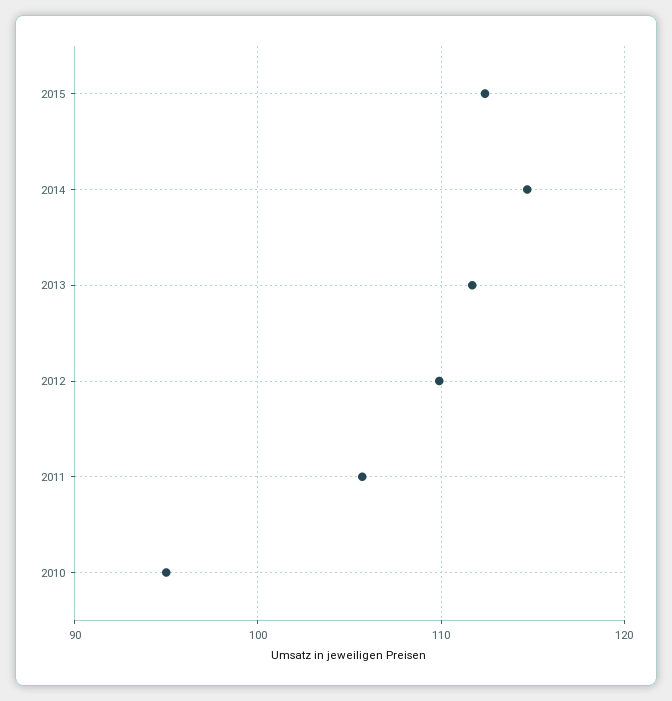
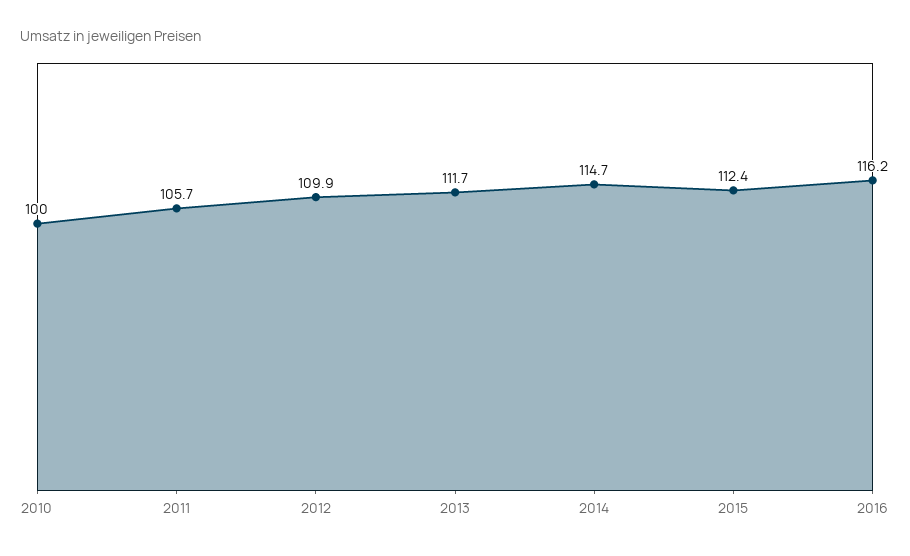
2010: 95 -> 100
2016: none -> 116.2

